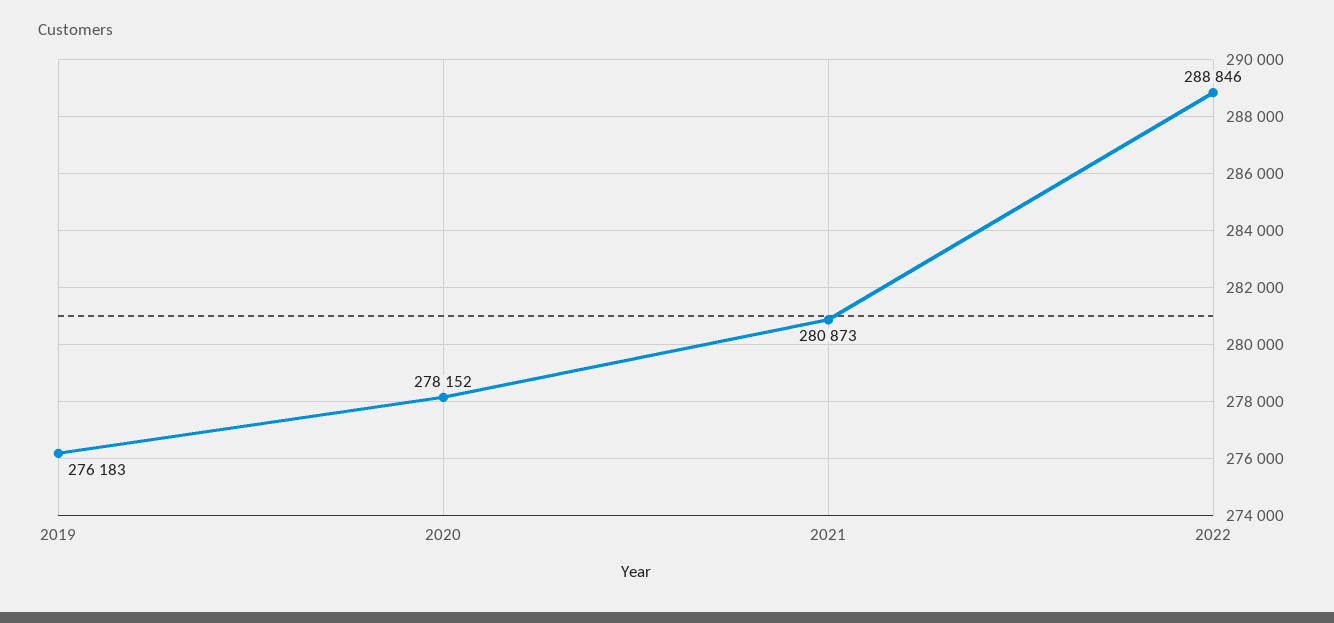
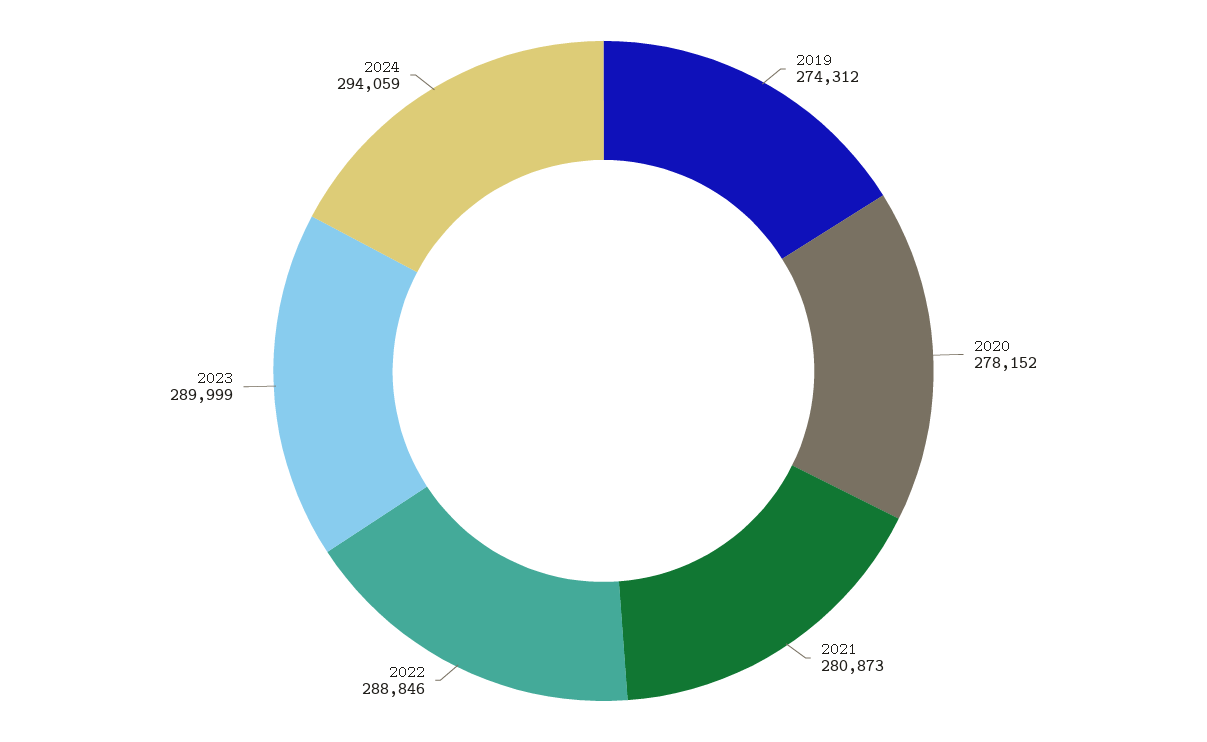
2019: 276183 -> 274312
2023: none -> 289999
2024: none -> 294059

